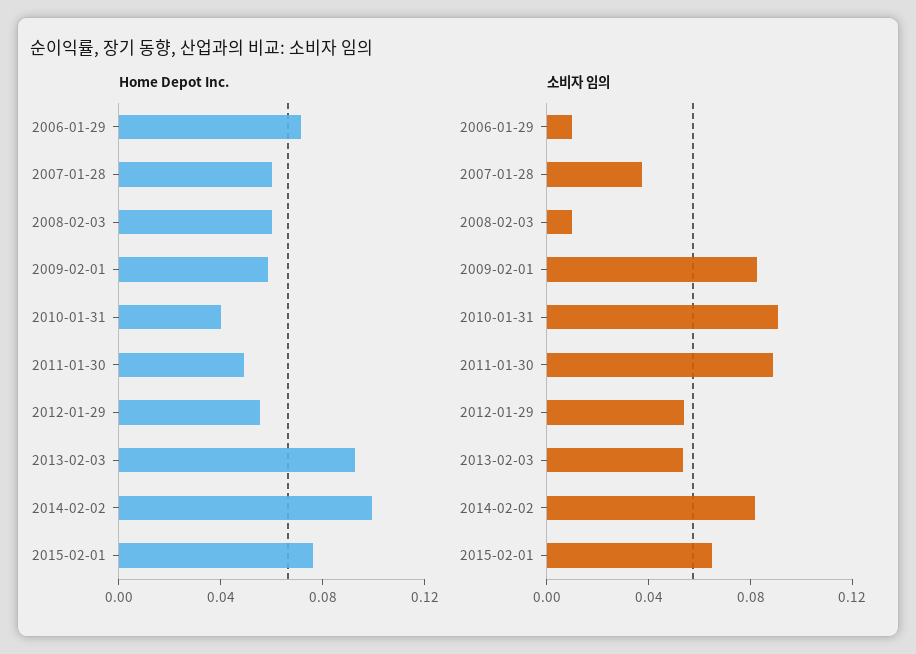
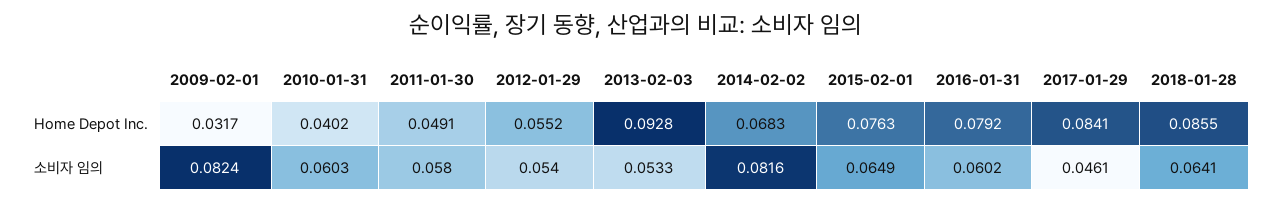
Home Depot Inc., 2006-01-29: 0.07 -> none
Home Depot Inc., 2007-01-28: 0.06 -> none
Home Depot Inc., 2008-02-03: 0.06 -> none
Home Depot Inc., 2009-02-01: 0.06 -> 0.0317
Home Depot Inc., 2014-02-02: 0.1 -> 0.0683
소비자 임의, 2006-01-29: 0.01 -> none
소비자 임의, 2007-01-28: 0.04 -> none
소비자 임의, 2008-02-03: 0.01 -> none
소비자 임의, 2010-01-31: 0.09 -> 0.0603
소비자 임의, 2011-01-30: 0.09 -> 0.058
Home Depot Inc., 2016-01-31: none -> 0.0792
Home Depot Inc., 2017-01-29: none -> 0.0841
Home Depot Inc., 2018-01-28: none -> 0.0855
소비자 임의, 2016-01-31: none -> 0.0602
소비자 임의, 2017-01-29: none -> 0.0461
소비자 임의, 2018-01-28: none -> 0.0641

